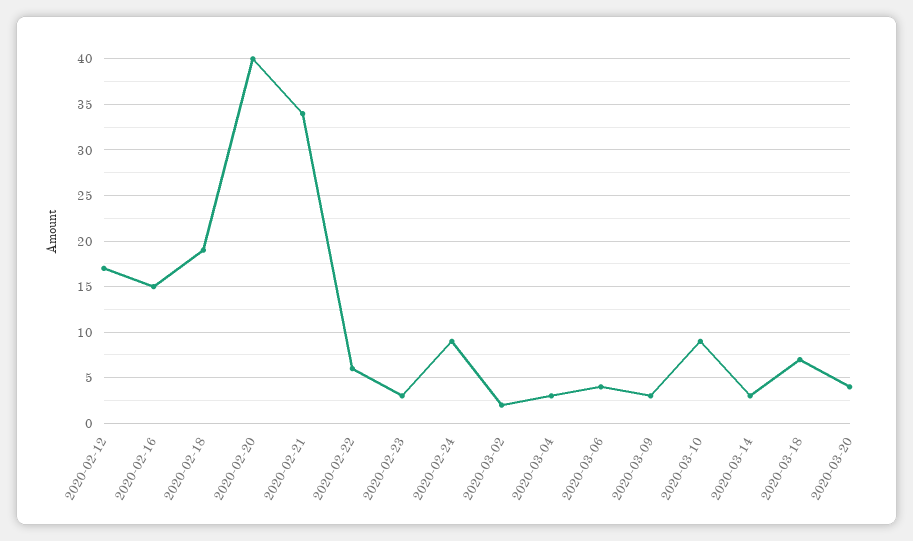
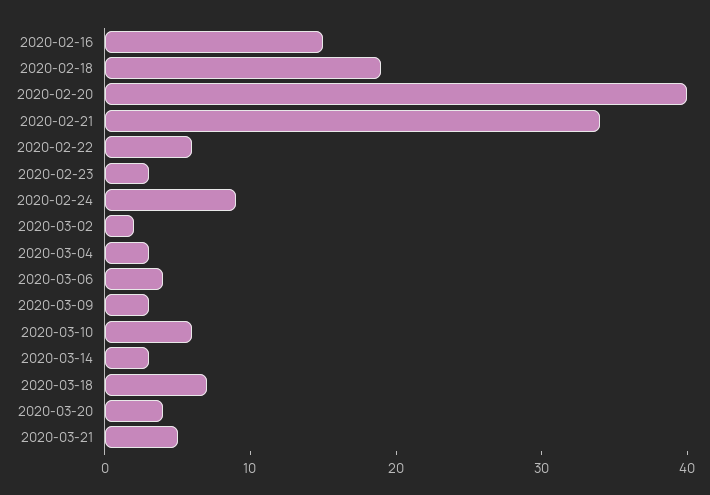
2020-02-12: 17 -> none
2020-03-10: 9 -> 6
2020-03-21: none -> 5

